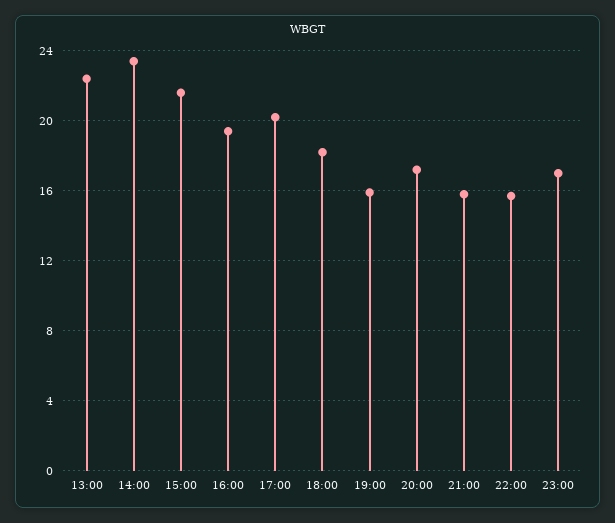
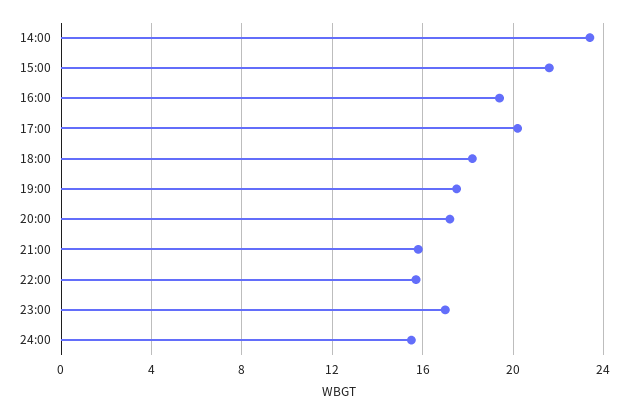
13:00: 22.5 -> none
19:00: 16 -> 17.5
24:00: none -> 15.5

